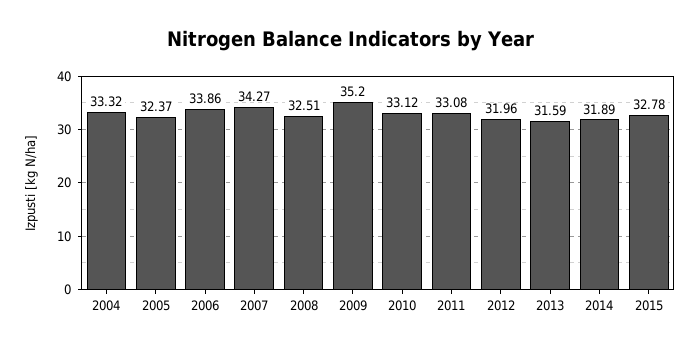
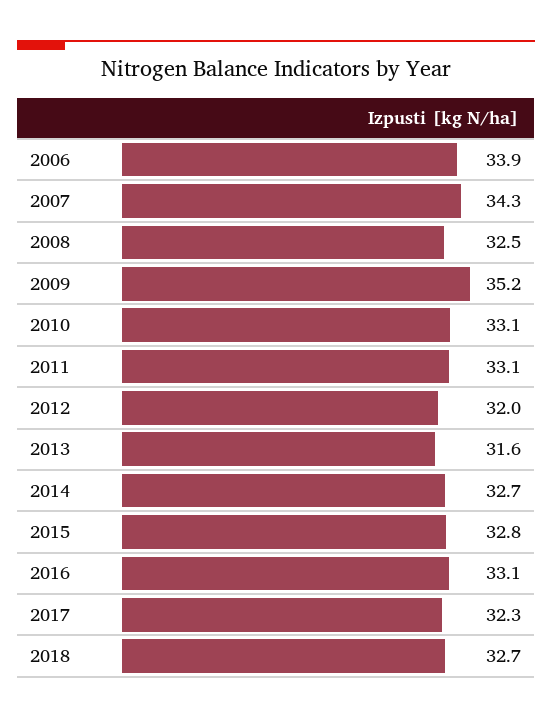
2004: 33.32 -> none
2005: 32.37 -> none
2014: 31.89 -> 32.7
2016: none -> 33.1
2017: none -> 32.3
2018: none -> 32.7

